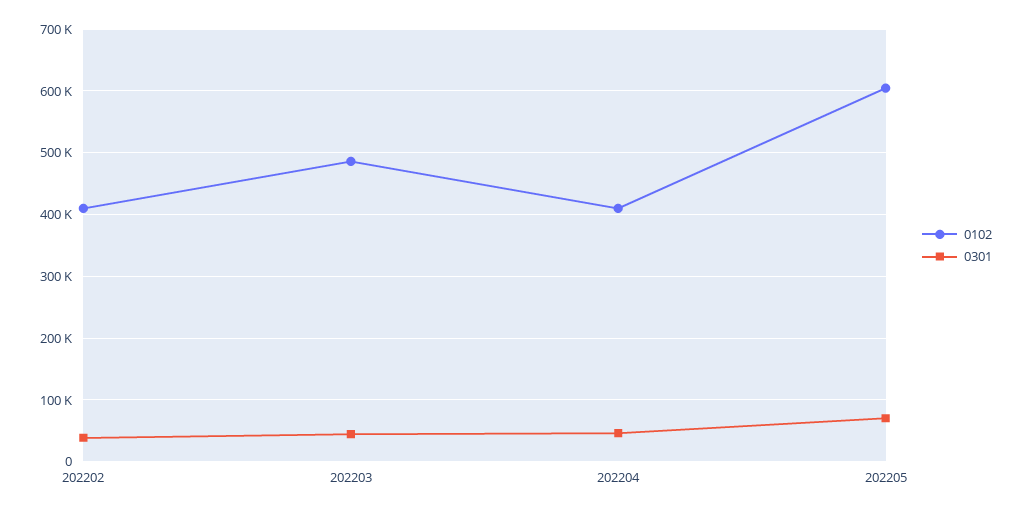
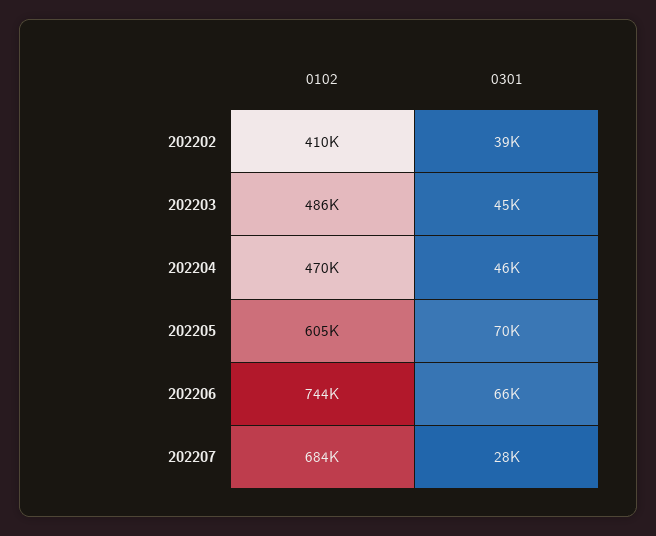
0102, 202204: 410000 -> 470000
0102, 202206: none -> 744000
0301, 202206: none -> 66000
0102, 202207: none -> 684000
0301, 202207: none -> 28000

